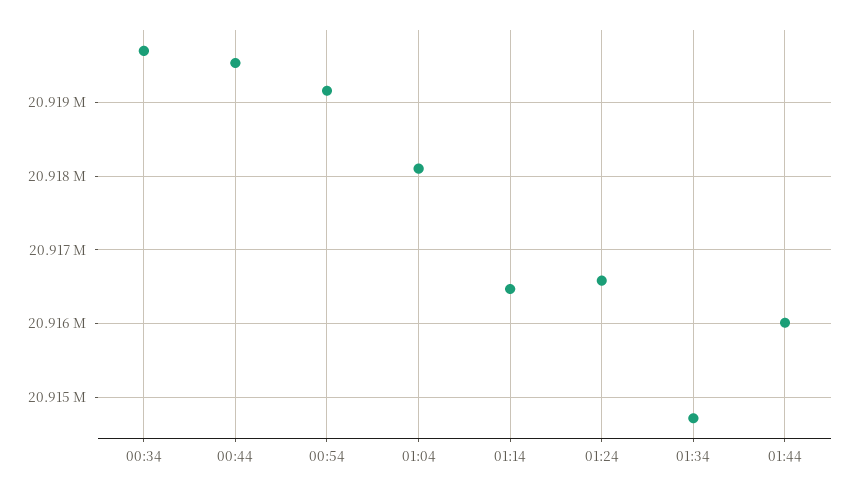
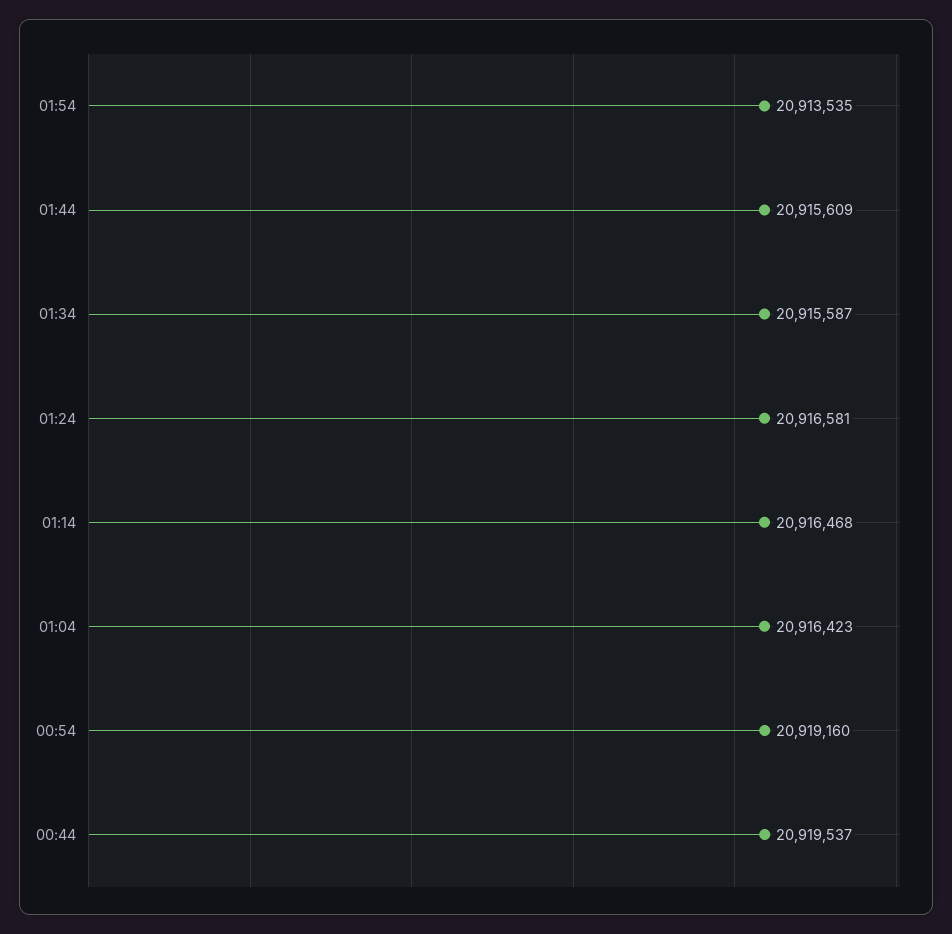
00:34: 20919700 -> none
01:04: 20918100 -> 20916423
01:34: 20914700 -> 20915587
01:44: 20916000 -> 20915609
01:54: none -> 20913535

